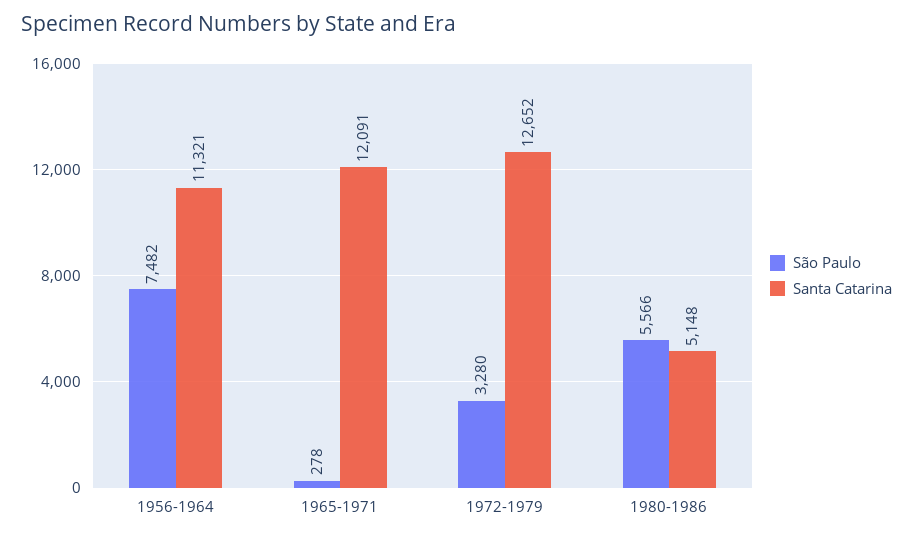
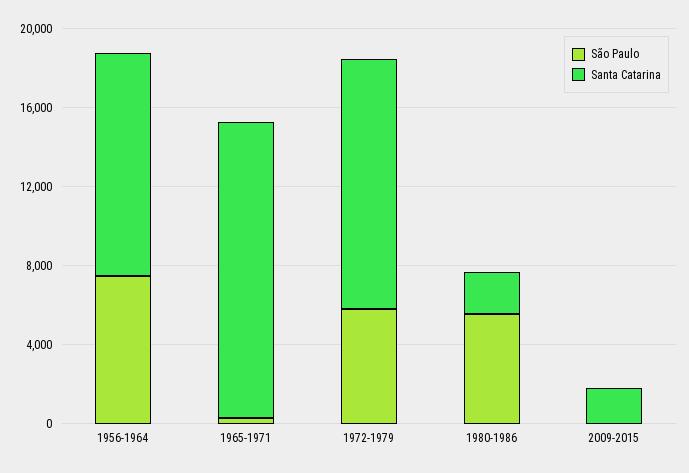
Santa Catarina, 1965-1971: 12091 -> 15000
São Paulo, 1972-1979: 3280 -> 6000
Santa Catarina, 1980-1986: 5148 -> 2000
São Paulo, 2009-2015: none -> 0
Santa Catarina, 2009-2015: none -> 2000

